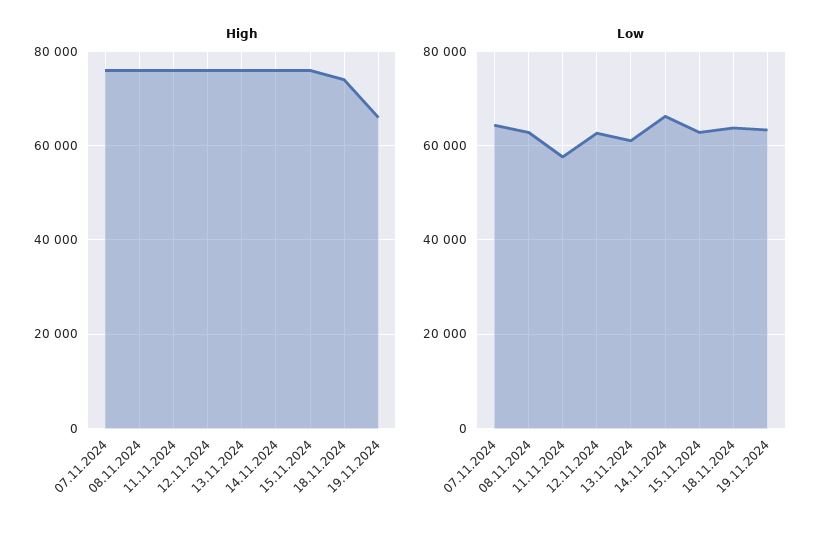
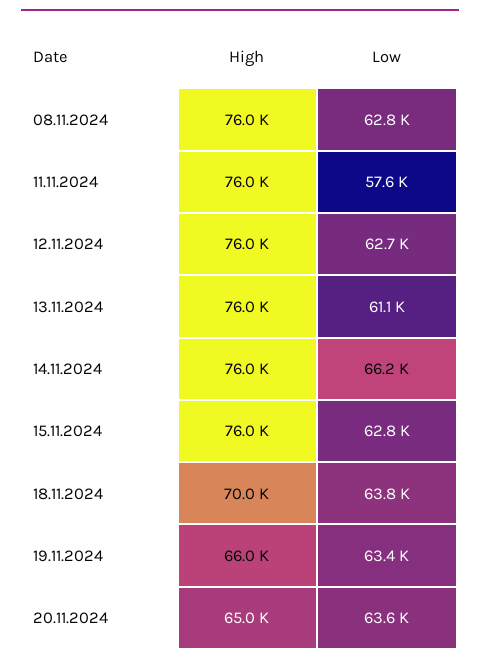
High, 07.11.2024: 76000 -> none
High, 18.11.2024: 74000 -> 70000
Low, 07.11.2024: 64000 -> none
High, 20.11.2024: none -> 65000
Low, 20.11.2024: none -> 63600

